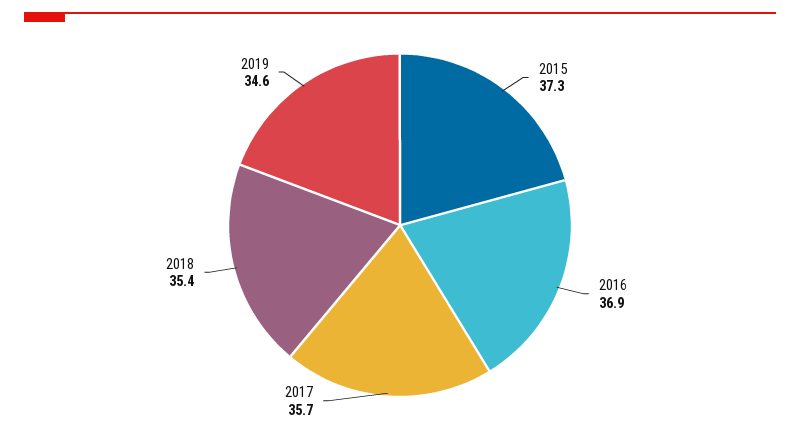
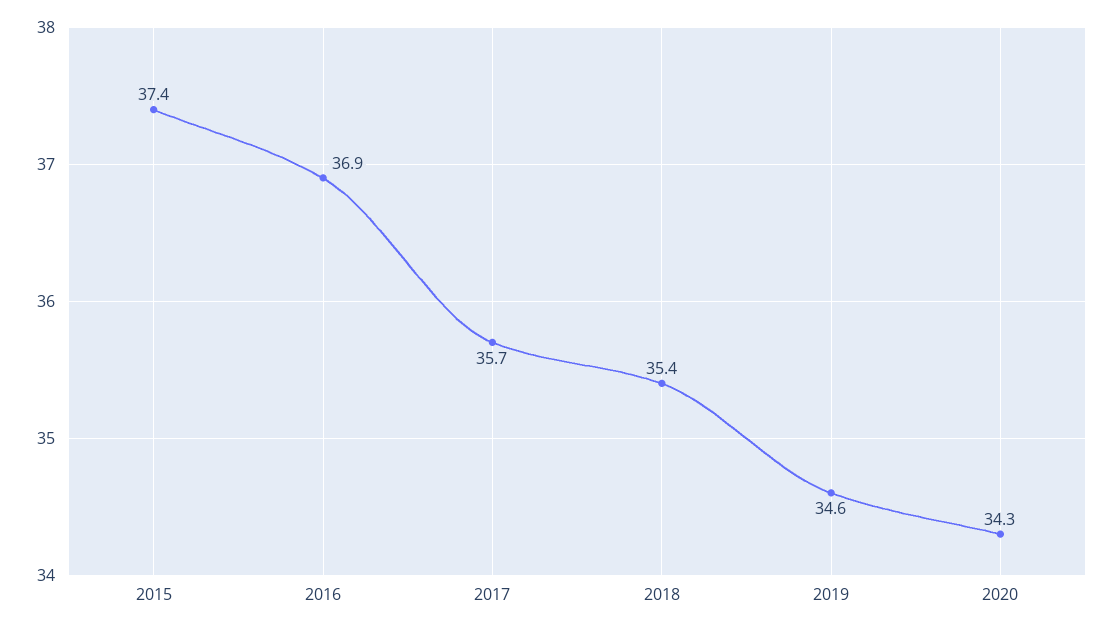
2015: 37.3 -> 37.4
2020: none -> 34.3

